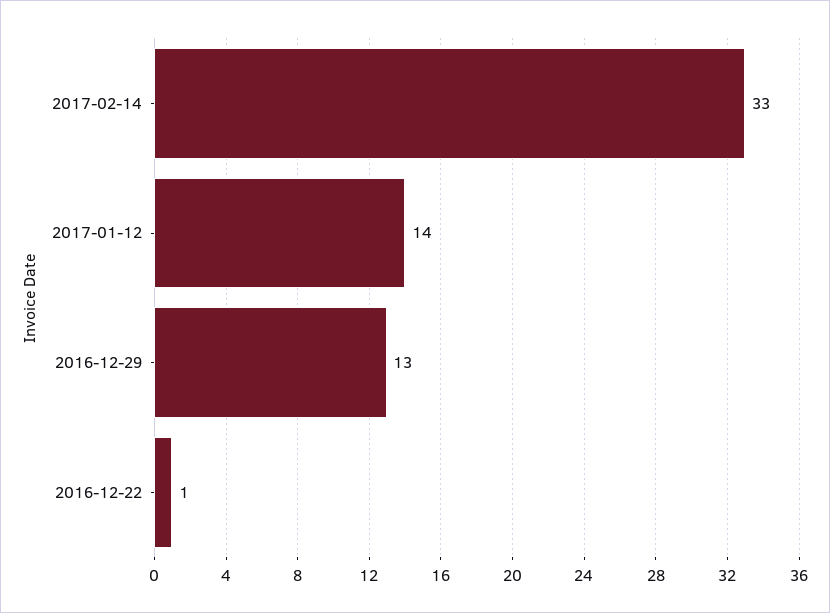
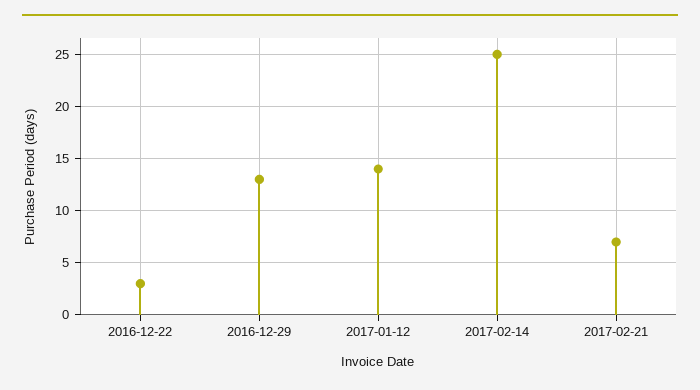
2017-02-14: 33 -> 25
2016-12-22: 1 -> 3
2017-02-21: none -> 7

